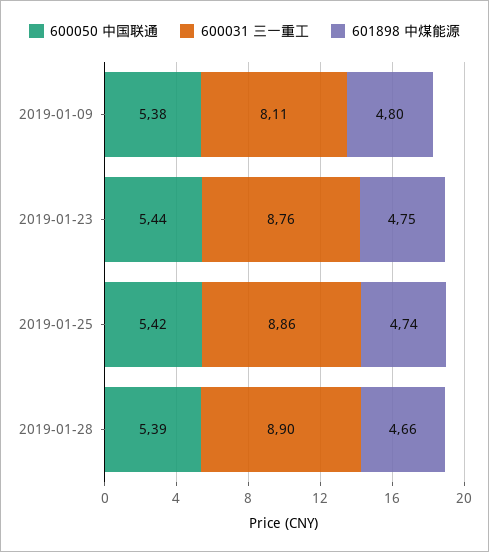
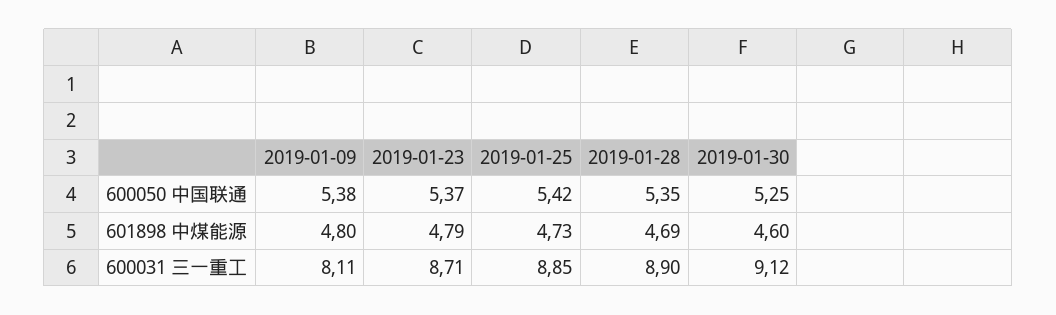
600050 中国联通, 2019-01-23: 5.44 -> 5.37
600031 三一重工, 2019-01-23: 8.76 -> 8.71
601898 中煤能源, 2019-01-23: 4.75 -> 4.79
600031 三一重工, 2019-01-25: 8.86 -> 8.85
601898 中煤能源, 2019-01-25: 4.74 -> 4.73
600050 中国联通, 2019-01-28: 5.39 -> 5.35
601898 中煤能源, 2019-01-28: 4.66 -> 4.69
600050 中国联通, 2019-01-30: none -> 5.25
601898 中煤能源, 2019-01-30: none -> 4.6
600031 三一重工, 2019-01-30: none -> 9.12

